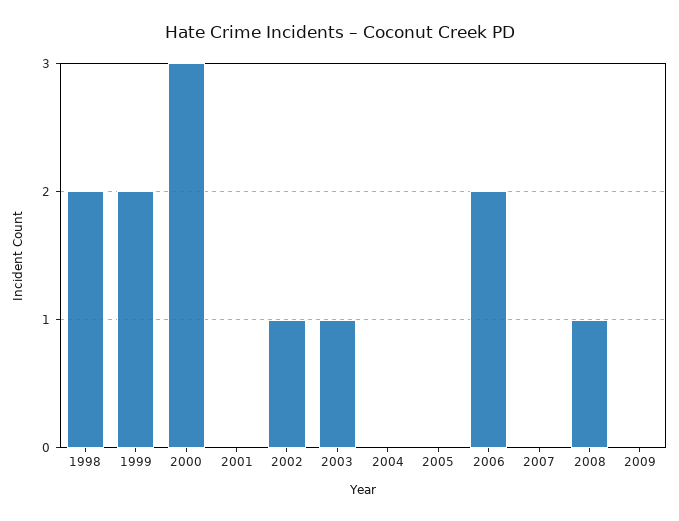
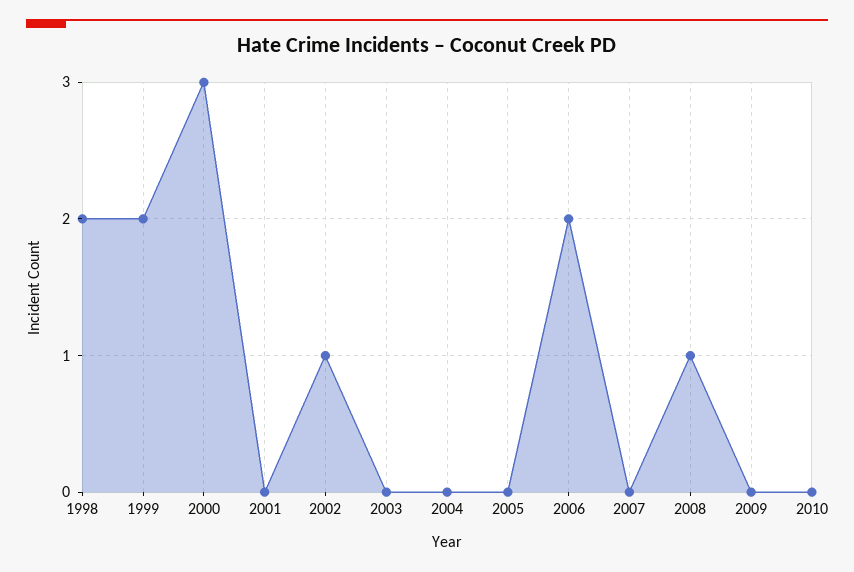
2003: 1 -> 0
2010: none -> 0

